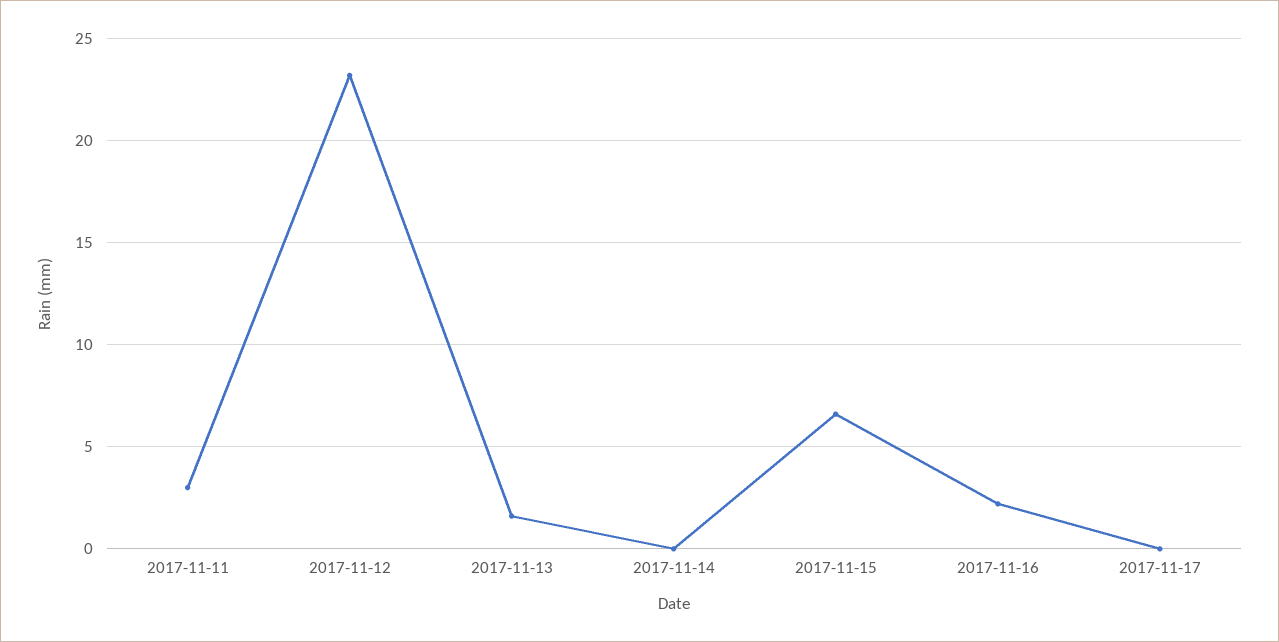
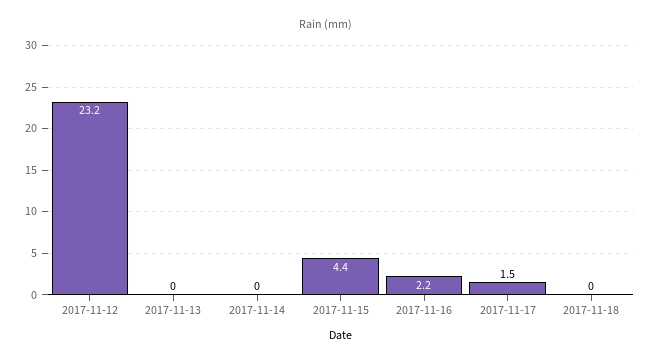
2017-11-11: 3 -> none
2017-11-13: 1.5 -> 0
2017-11-15: 6.5 -> 4.4
2017-11-17: 0 -> 1.5
2017-11-18: none -> 0

